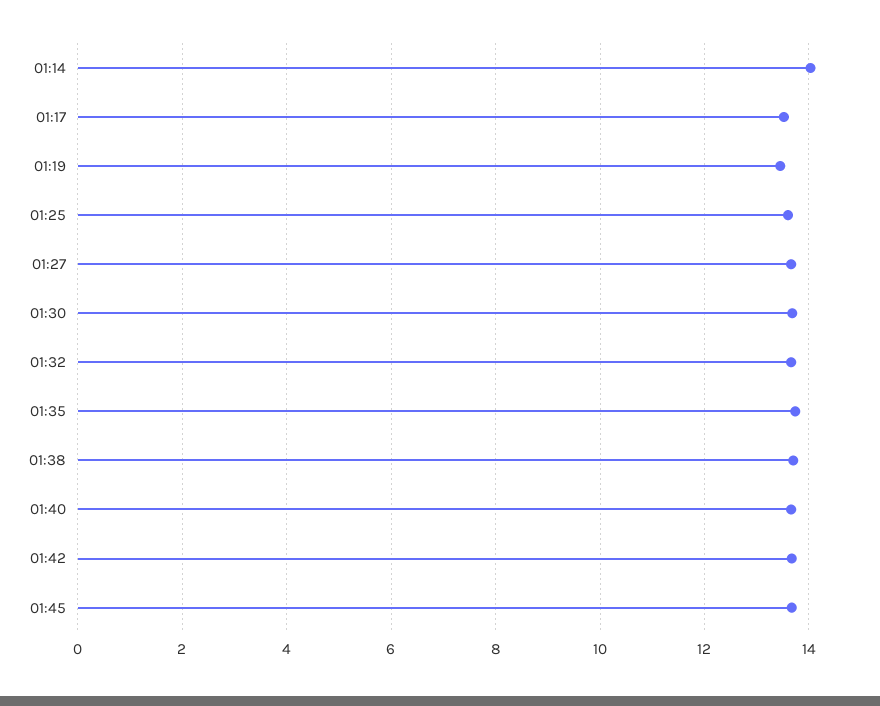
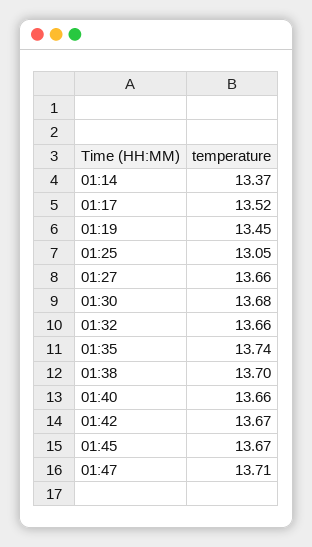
01:14: 14 -> 13.37
01:25: 13.6 -> 13.05
01:47: none -> 13.71

